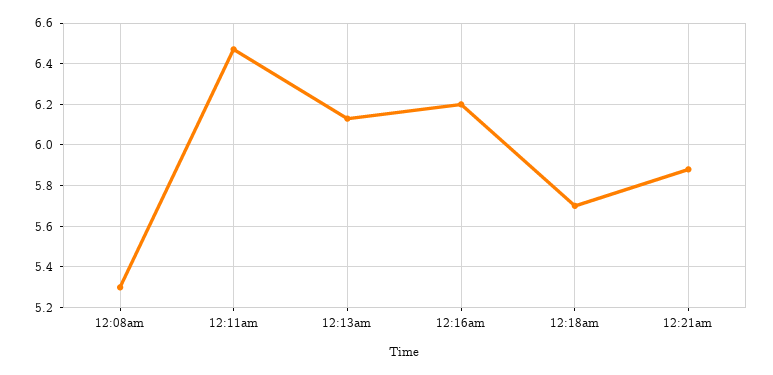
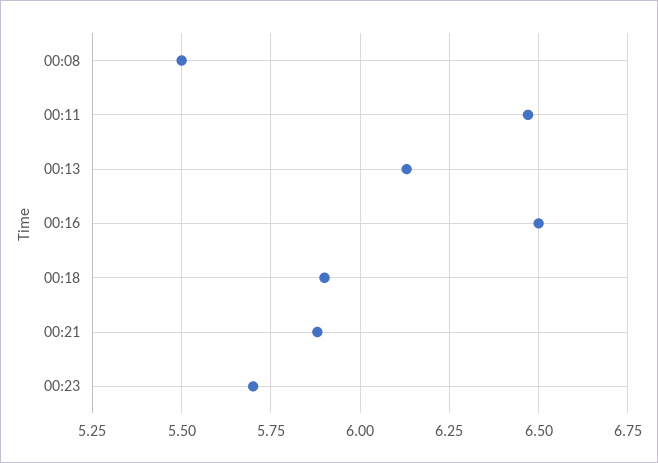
12:08am: 5.3 -> 5.5
12:16am: 6.2 -> 6.5
12:18am: 5.7 -> 5.9
00:23: none -> 5.7

